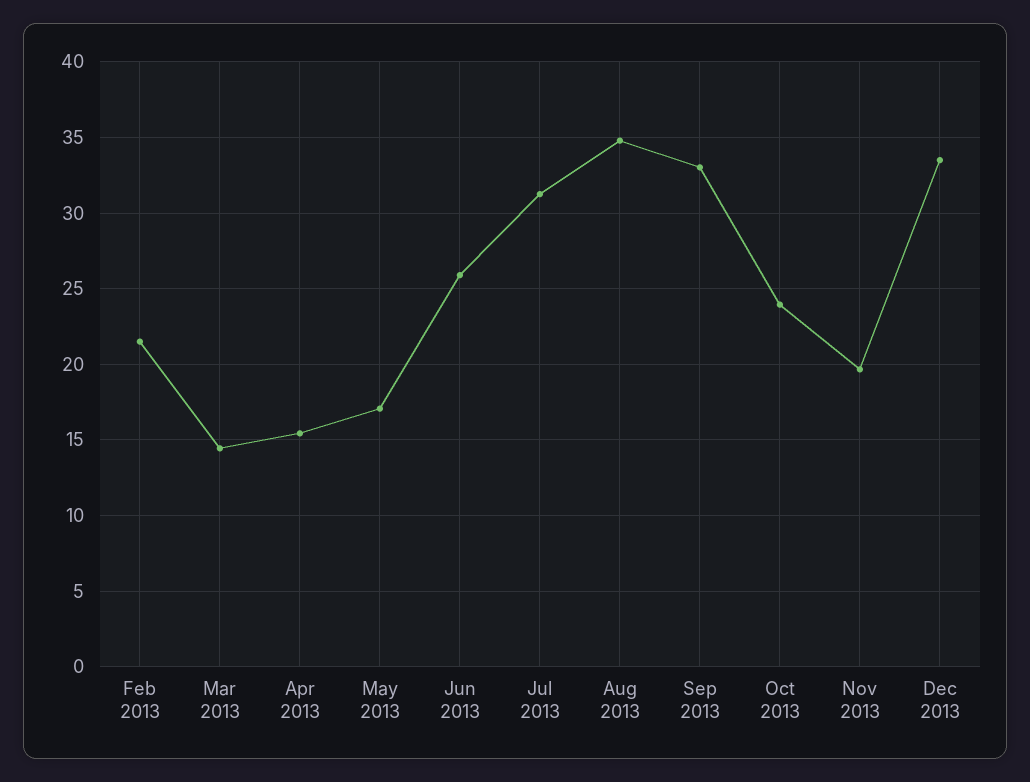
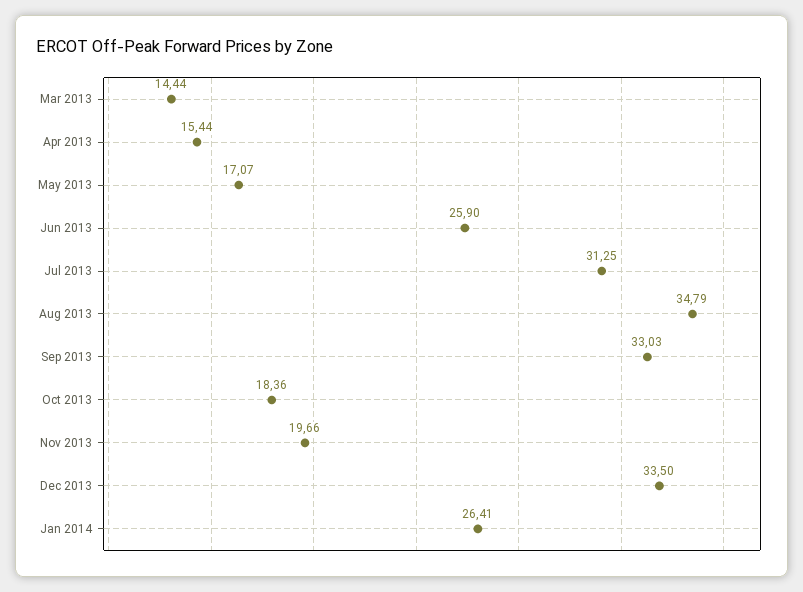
Feb 2013: 21.5 -> none
Oct 2013: 24 -> 18.36
Jan 2014: none -> 26.41

